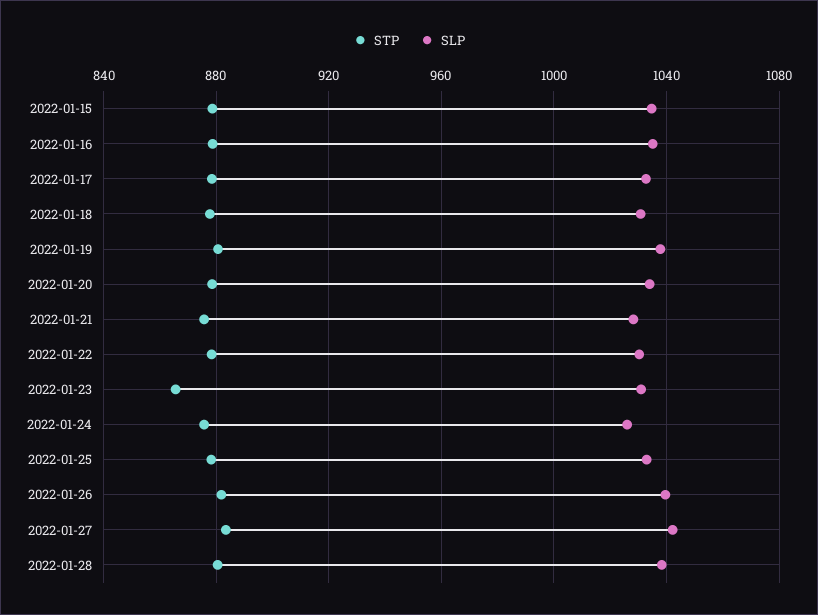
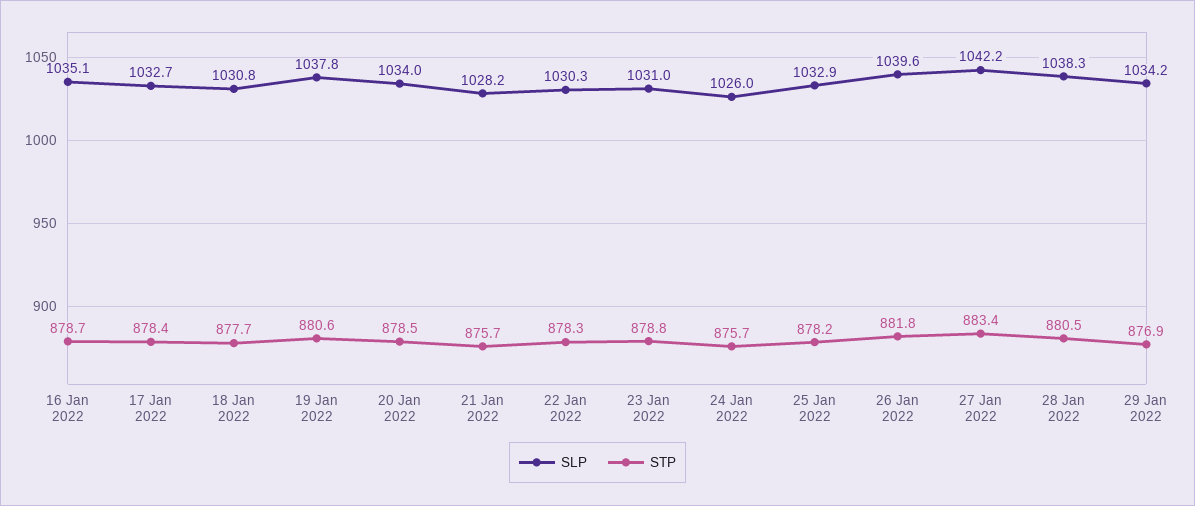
STP, 2022-01-15: 880 -> none
SLP, 2022-01-15: 1035 -> none
STP, 2022-01-23: 865 -> 878.8
SLP, 29 Jan 2022: none -> 1034.2
STP, 29 Jan 2022: none -> 876.9

